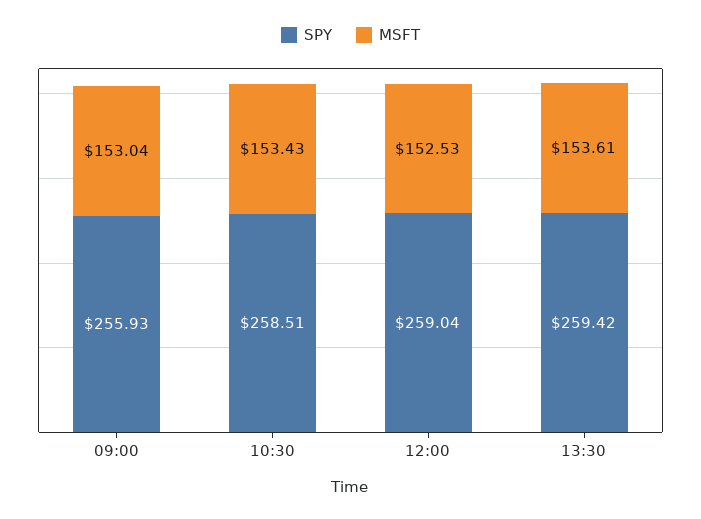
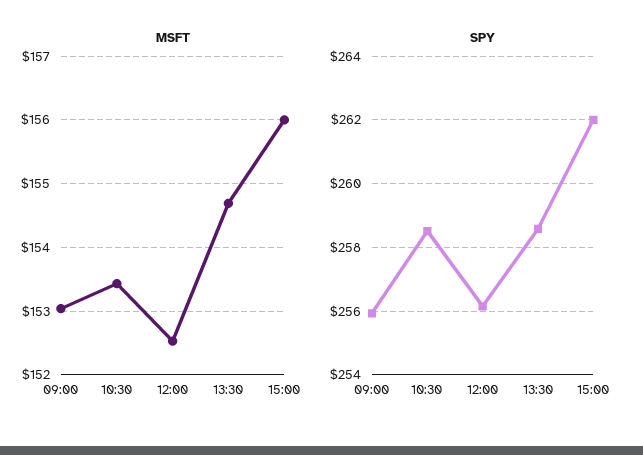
SPY, 12:00: 259.04 -> 256.2
SPY, 13:30: 259.42 -> 258.6
MSFT, 13:30: 153.61 -> 154.7
MSFT, 15:00: none -> 156
SPY, 15:00: none -> 262

